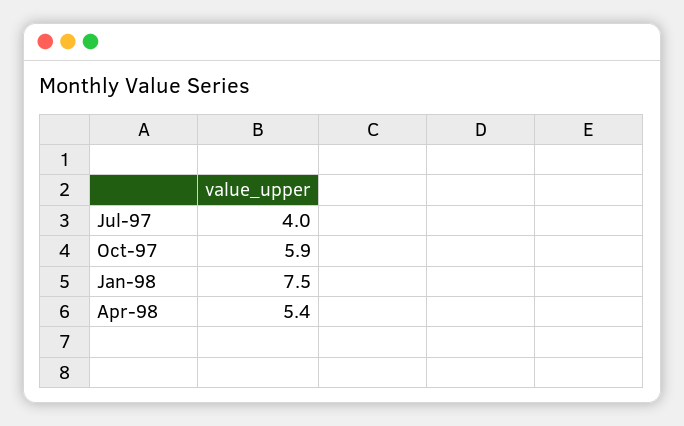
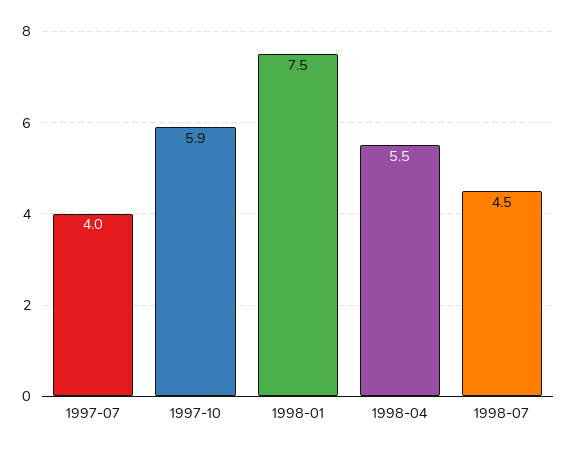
Apr-98: 5.4 -> 5.5
1998-07: none -> 4.5

